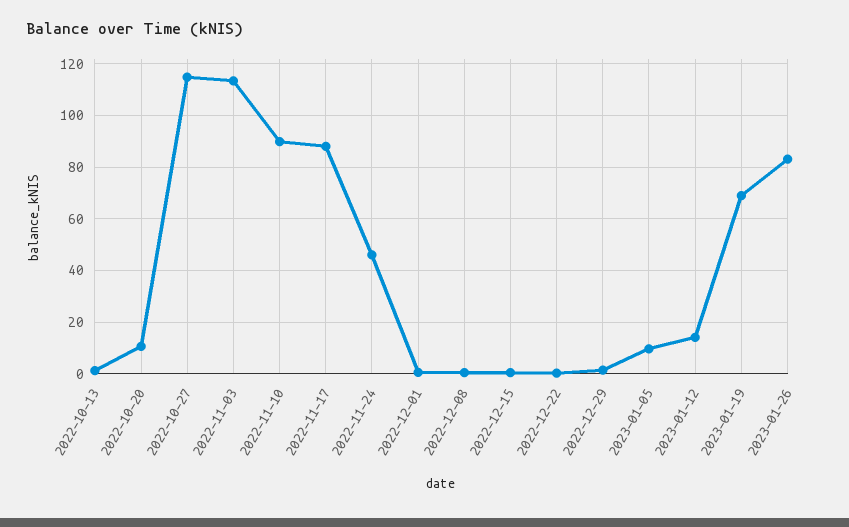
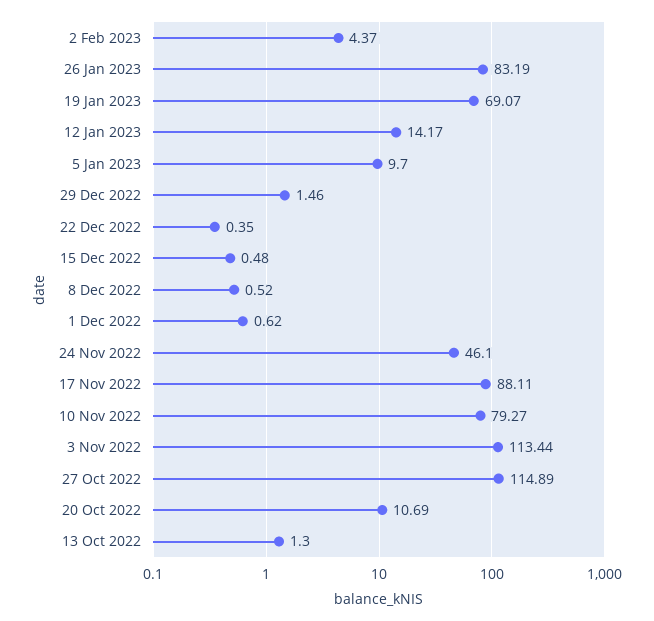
2022-11-10: 90 -> 79.27
2 Feb 2023: none -> 4.37

